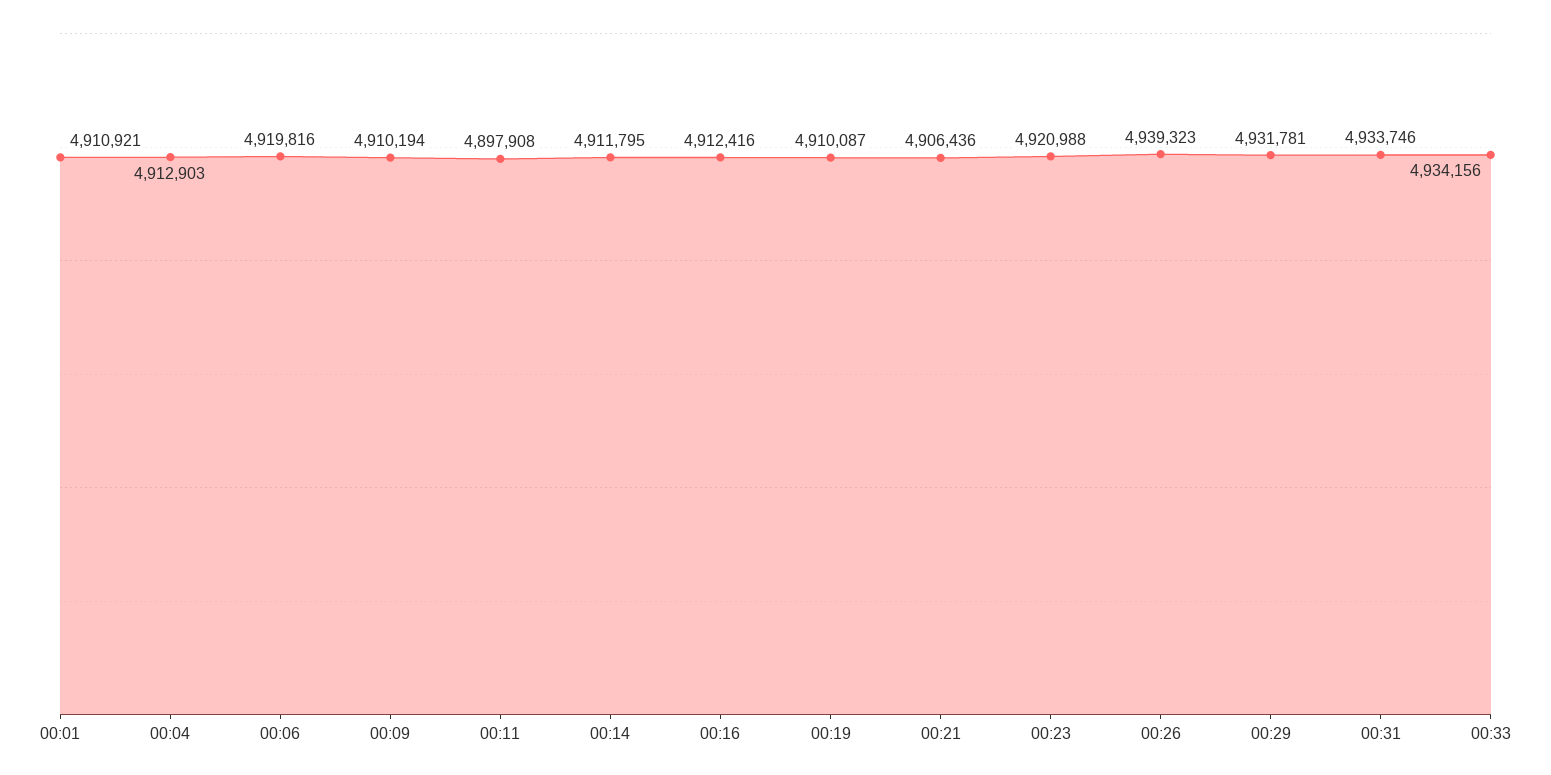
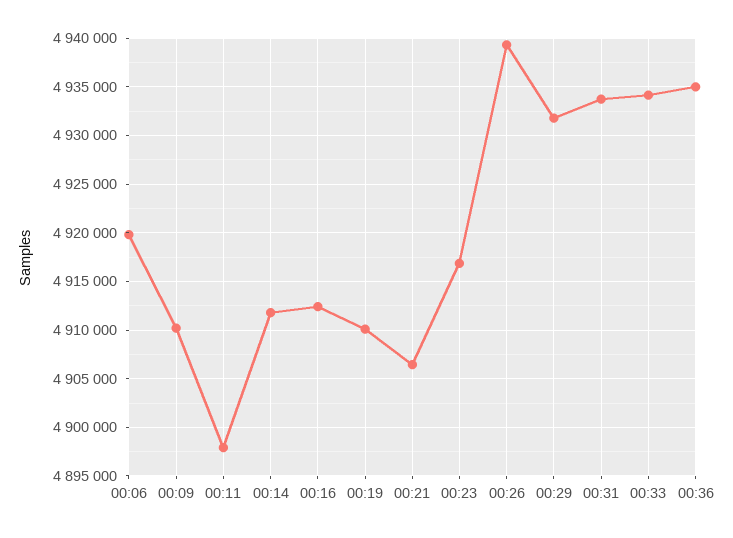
00:01: 4910921 -> none
00:04: 4912903 -> none
00:23: 4920988 -> 4917000
00:36: none -> 4935000

